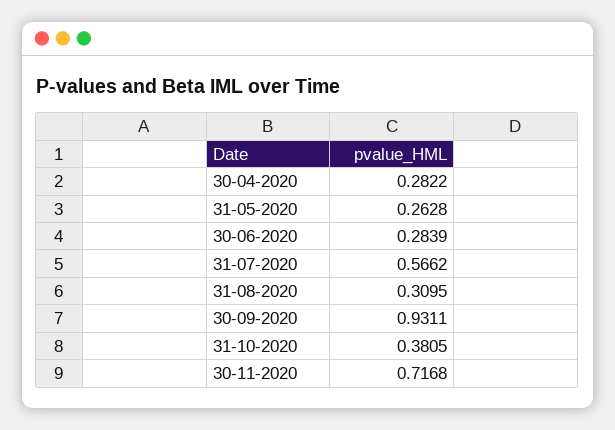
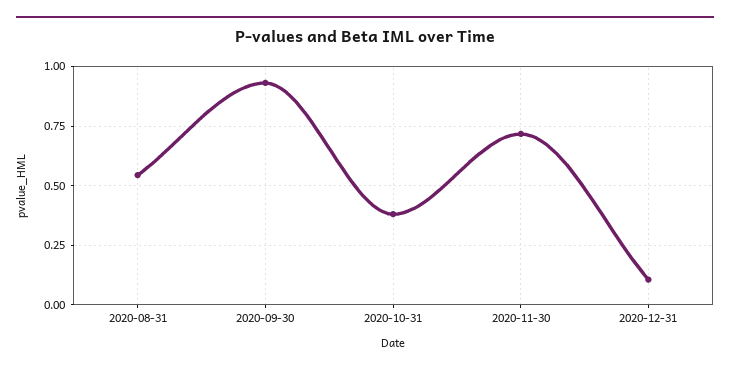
30-04-2020: 0.2822 -> none
31-05-2020: 0.2628 -> none
30-06-2020: 0.2839 -> none
31-07-2020: 0.5662 -> none
31-08-2020: 0.3095 -> 0.55
2020-12-31: none -> 0.1

